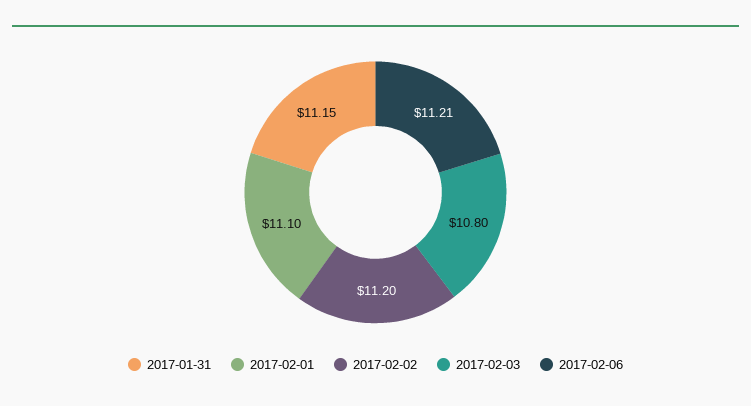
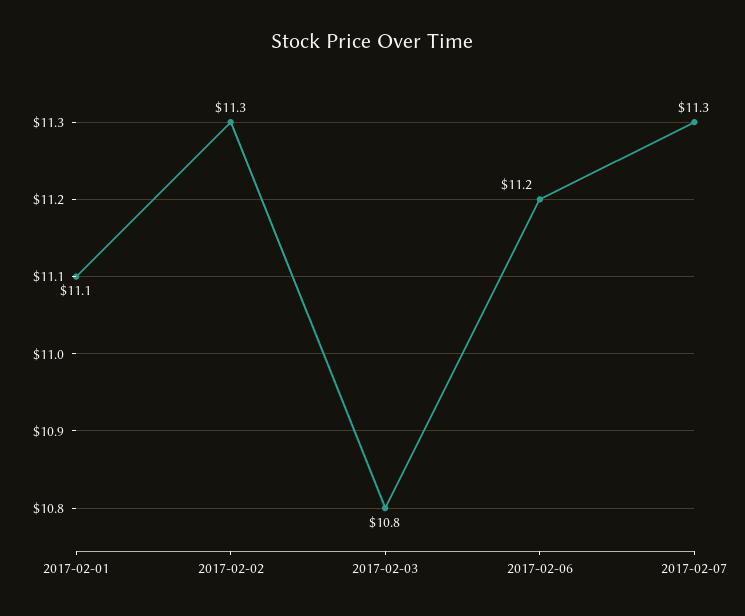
2017-01-31: 11.15 -> none
2017-02-02: 11.2 -> 11.3
2017-02-06: 11.21 -> 11.2
2017-02-07: none -> 11.3

